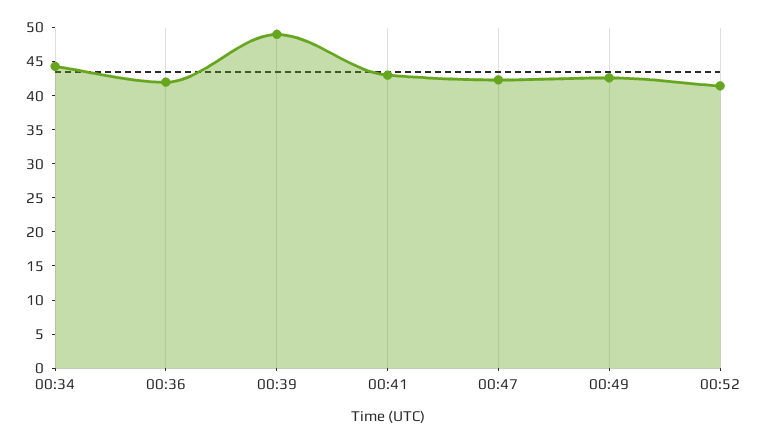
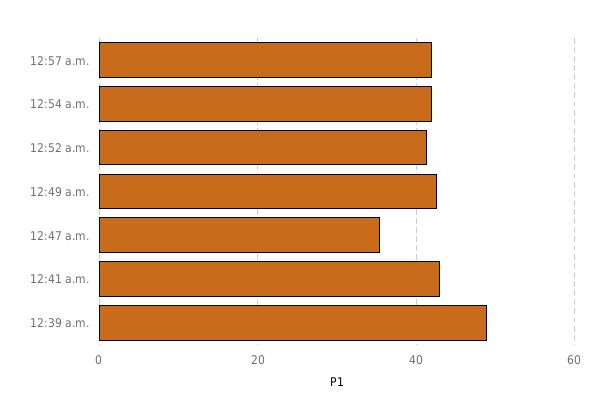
00:34: 45 -> none
00:36: 42.5 -> none
00:47: 42.5 -> 36
12:57 a.m.: none -> 42
12:54 a.m.: none -> 42

